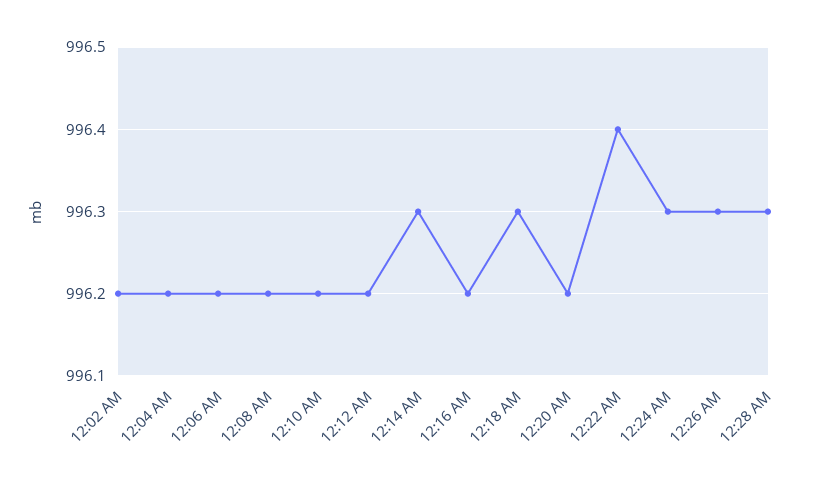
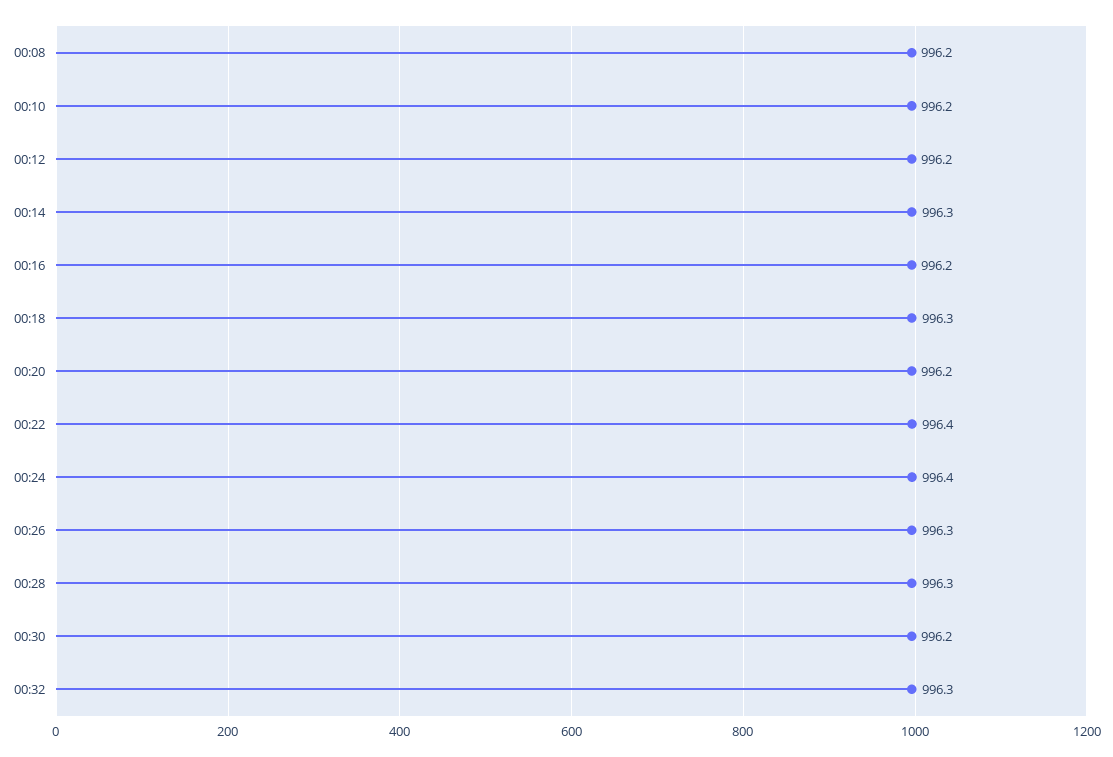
12:02 AM: 996.2 -> none
12:04 AM: 996.2 -> none
12:06 AM: 996.2 -> none
12:24 AM: 996.3 -> 996.4
00:30: none -> 996.2
00:32: none -> 996.3

